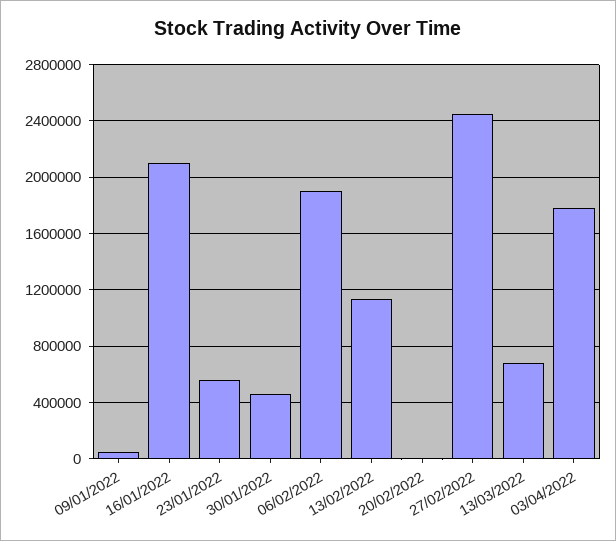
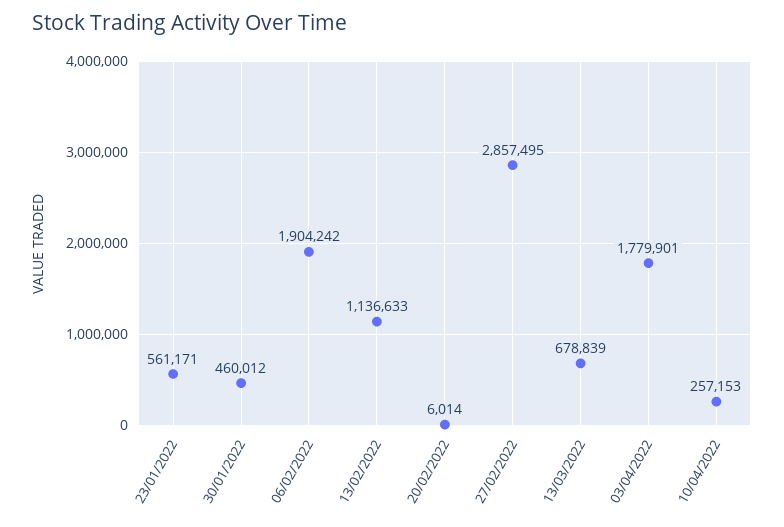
09/01/2022: 50000 -> none
16/01/2022: 2100000 -> none
27/02/2022: 2450000 -> 2857495
10/04/2022: none -> 257153

